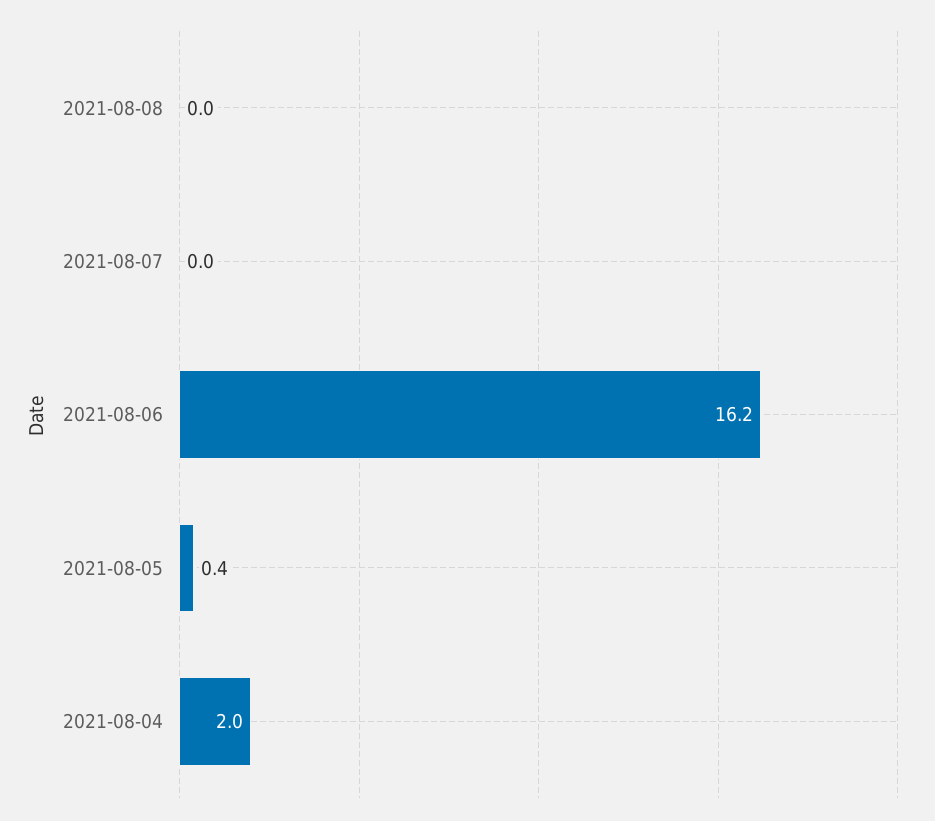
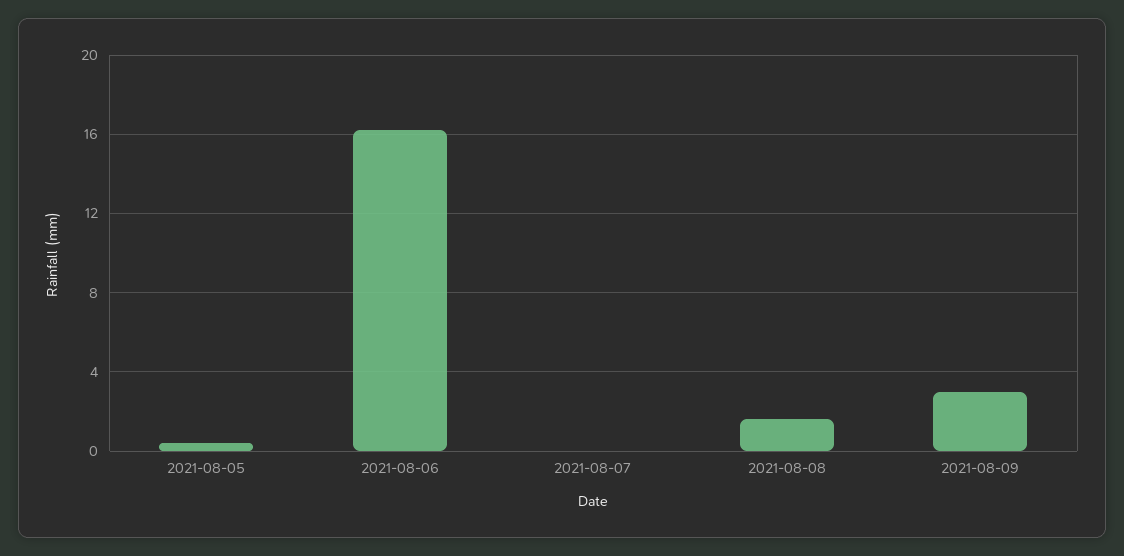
2021-08-08: 0 -> 1.5
2021-08-04: 2 -> none
2021-08-09: none -> 3

